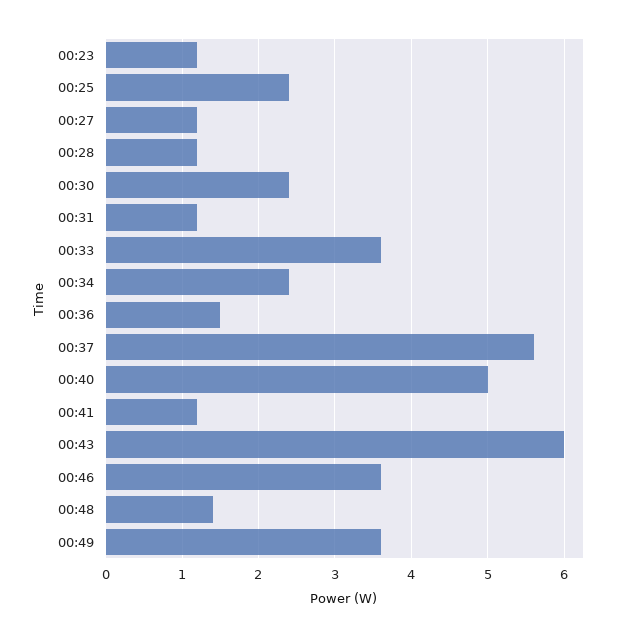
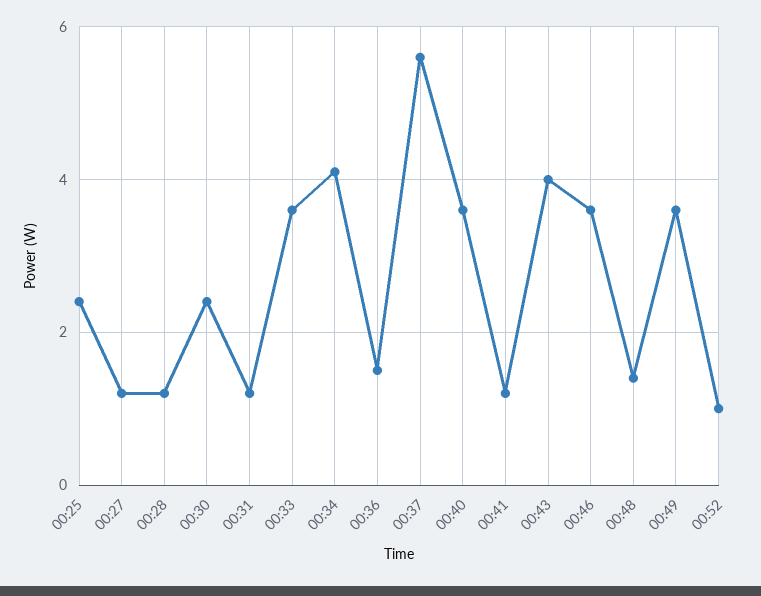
00:23: 1.2 -> none
00:34: 2.4 -> 4
00:40: 5 -> 3.5
00:43: 6 -> 4
00:52: none -> 1

